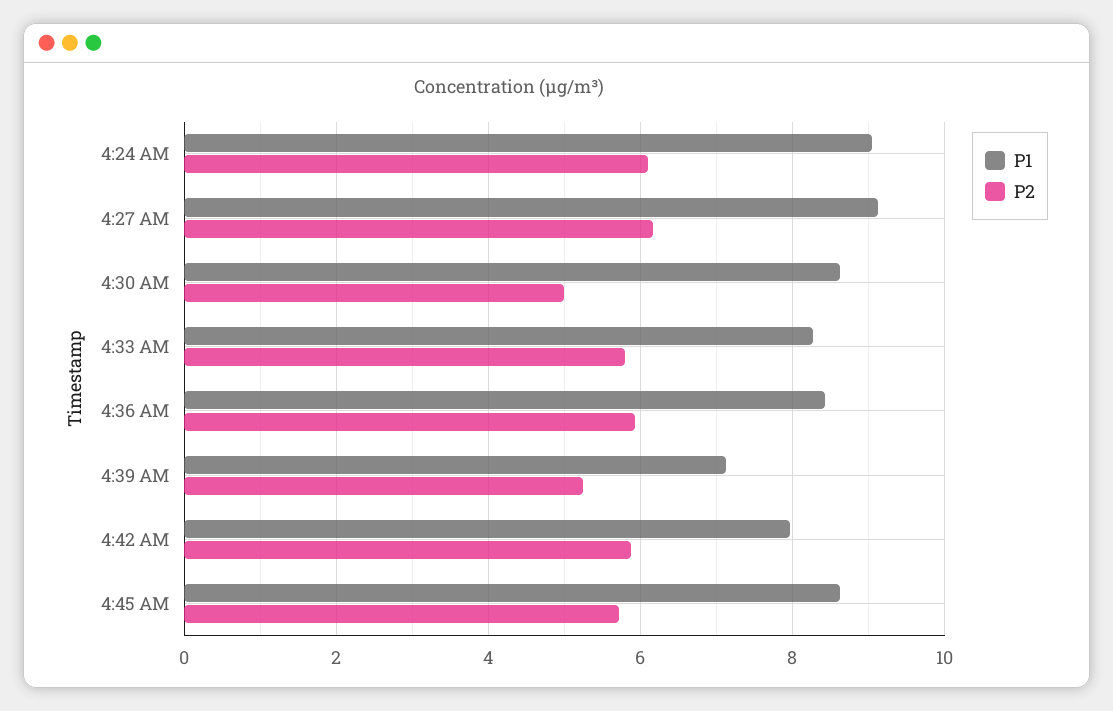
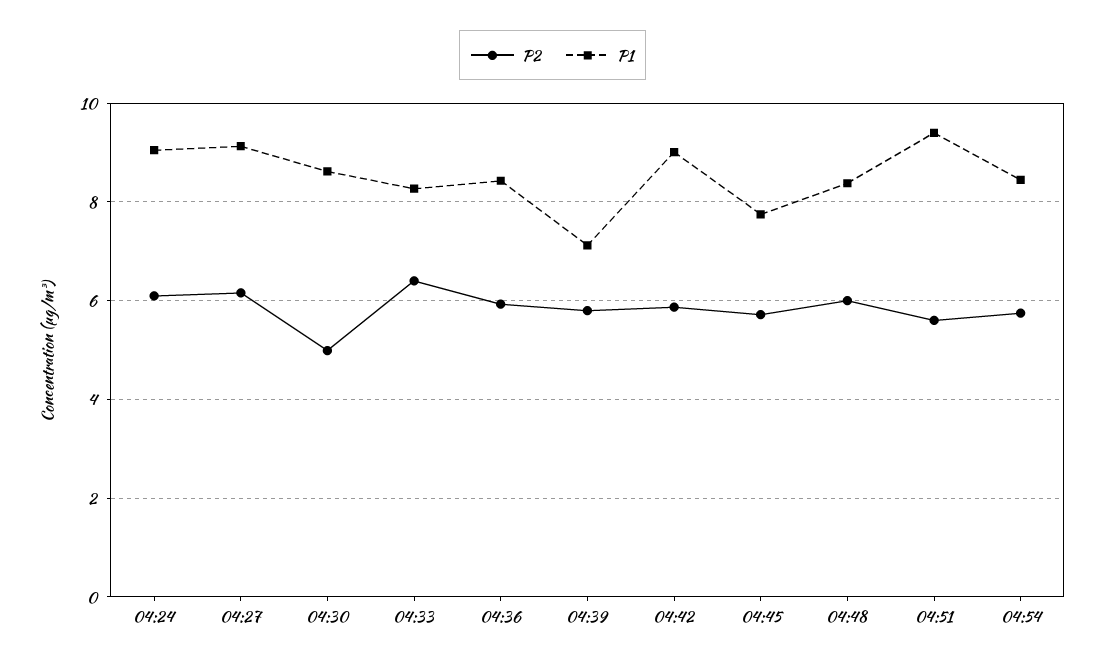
P2, 4:33 AM: 5.8 -> 6.4
P2, 4:39 AM: 5.2 -> 5.8
P1, 4:42 AM: 8 -> 9
P1, 4:45 AM: 8.6 -> 7.8
P2, 04:48: none -> 6
P1, 04:48: none -> 8.4
P2, 04:51: none -> 5.6
P1, 04:51: none -> 9.4
P2, 04:54: none -> 5.8
P1, 04:54: none -> 8.4

